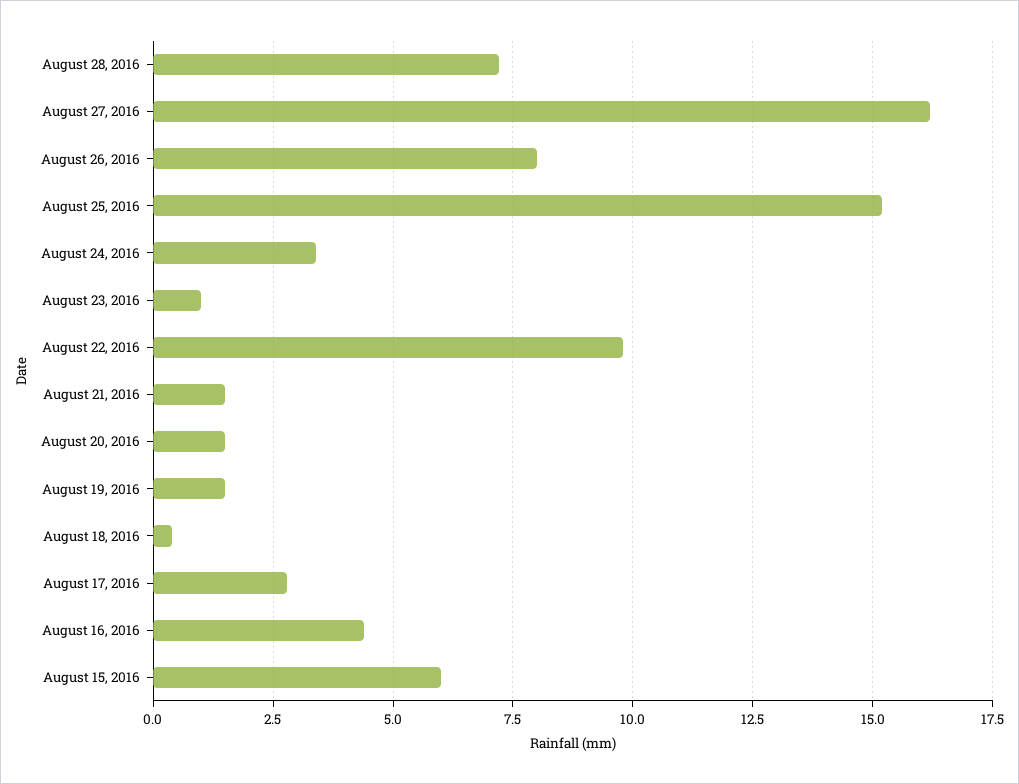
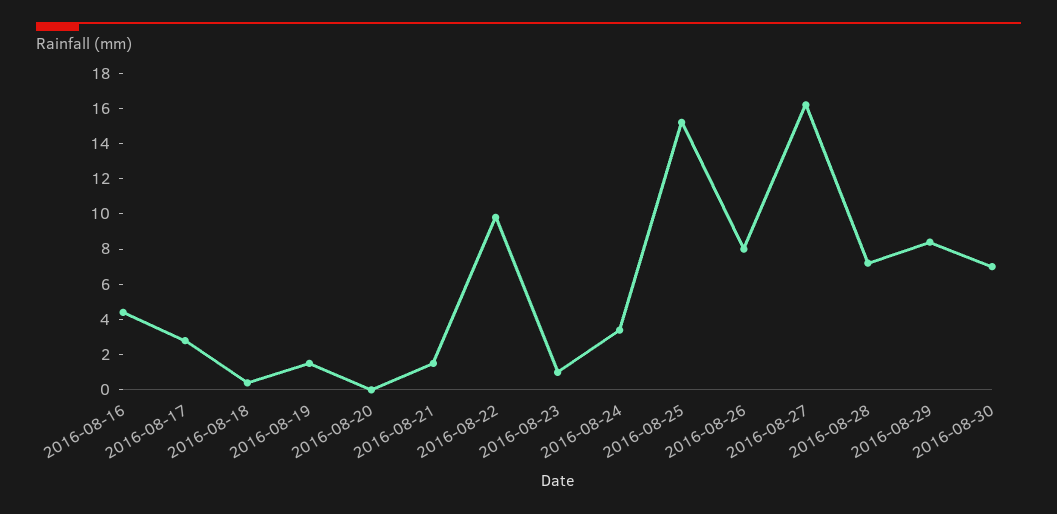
August 20, 2016: 1.5 -> 0
August 15, 2016: 6 -> none
2016-08-29: none -> 8.5
2016-08-30: none -> 7

